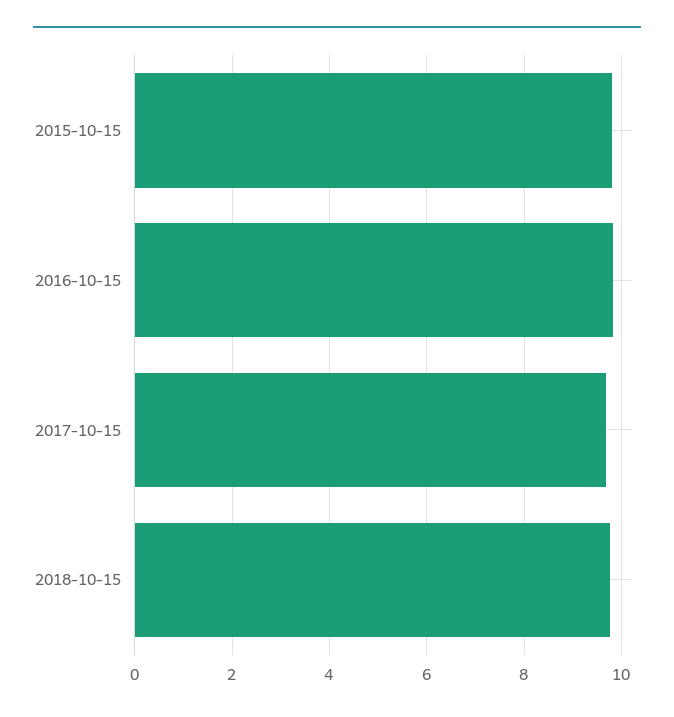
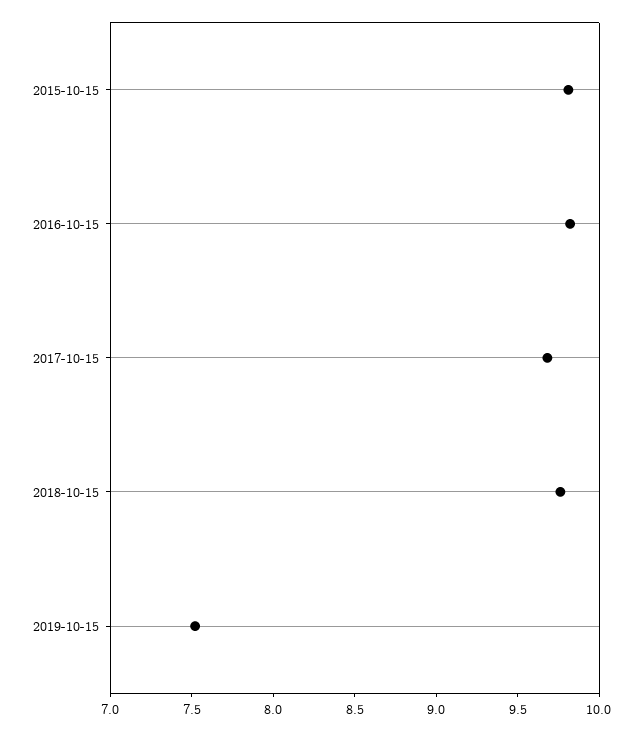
2019-10-15: none -> 7.5

